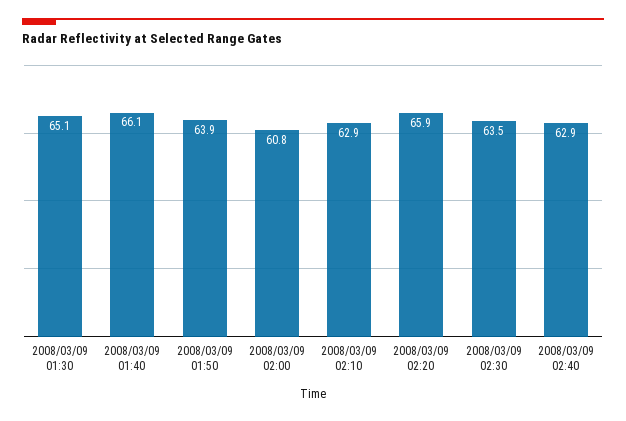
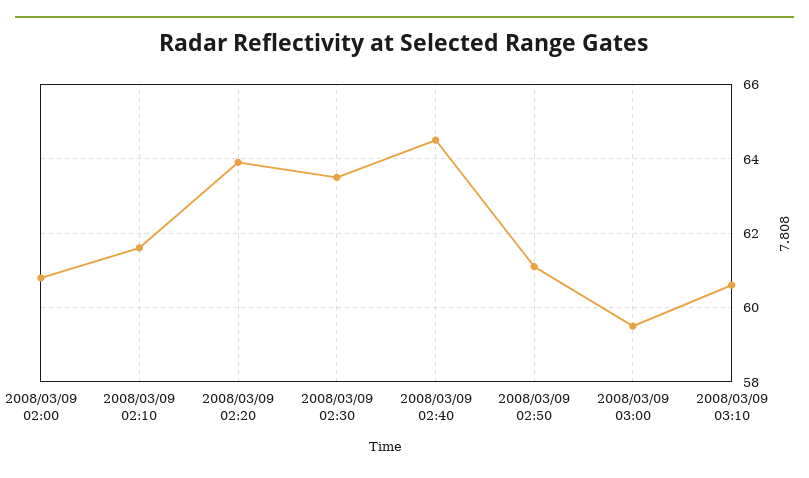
2008/03/09 01:30: 65.1 -> none
2008/03/09 01:40: 66.1 -> none
2008/03/09 01:50: 63.9 -> none
2008/03/09 02:10: 62.9 -> 61.5
2008/03/09 02:20: 65.9 -> 64
2008/03/09 02:40: 62.9 -> 64.5
2008/03/09 02:50: none -> 61
2008/03/09 03:00: none -> 59.5
2008/03/09 03:10: none -> 60.5

